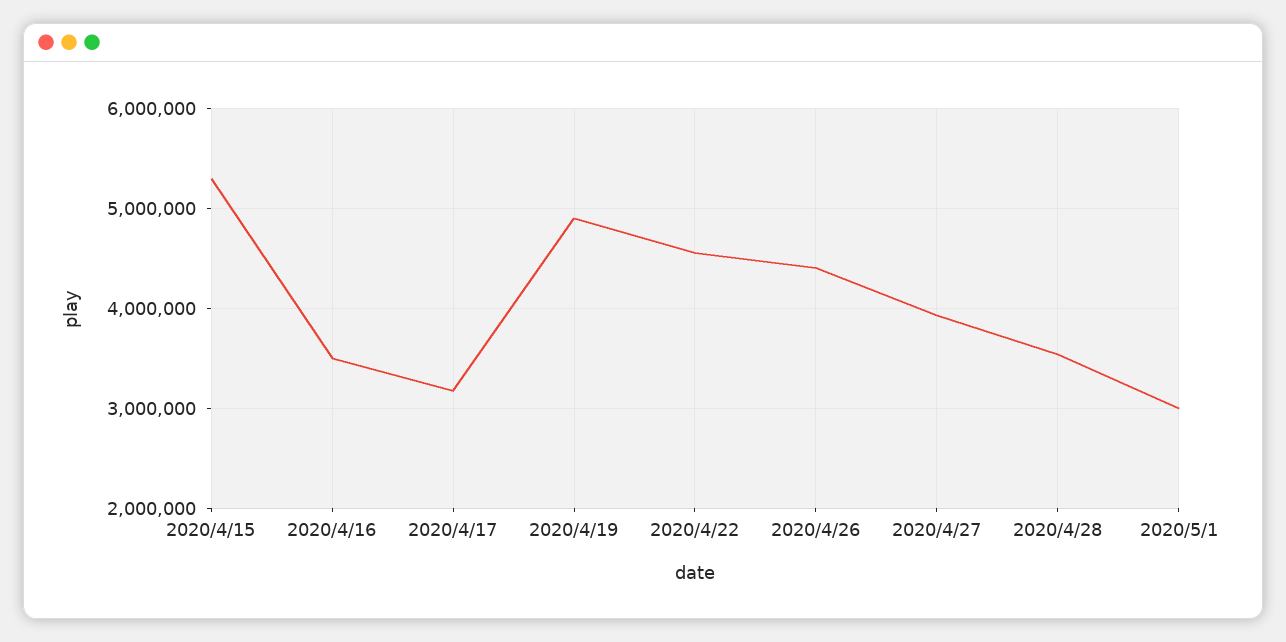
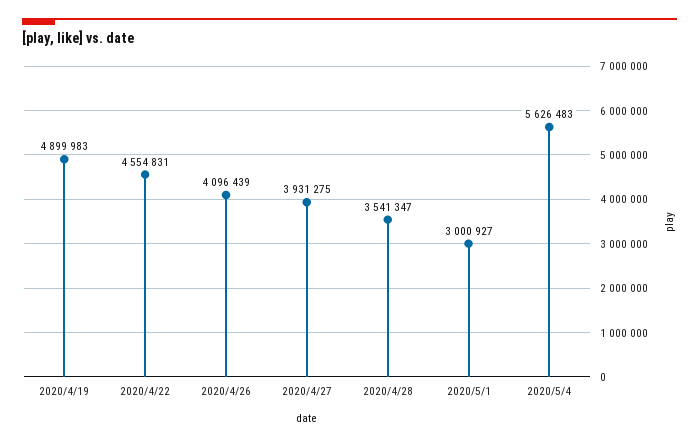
2020/4/15: 5300000 -> none
2020/4/16: 3500000 -> none
2020/4/17: 3200000 -> none
2020/4/26: 4400000 -> 4096439
2020/5/4: none -> 5626483

